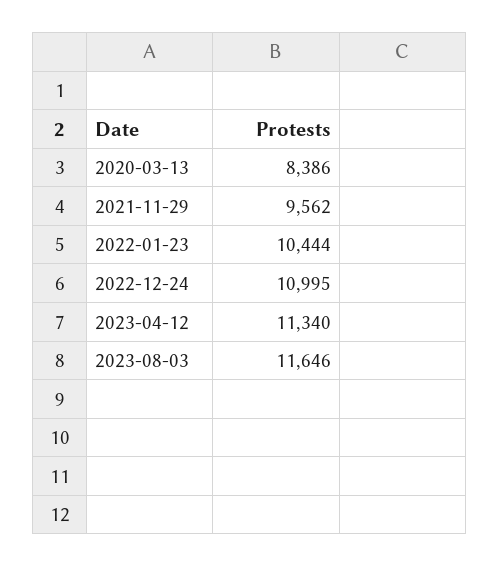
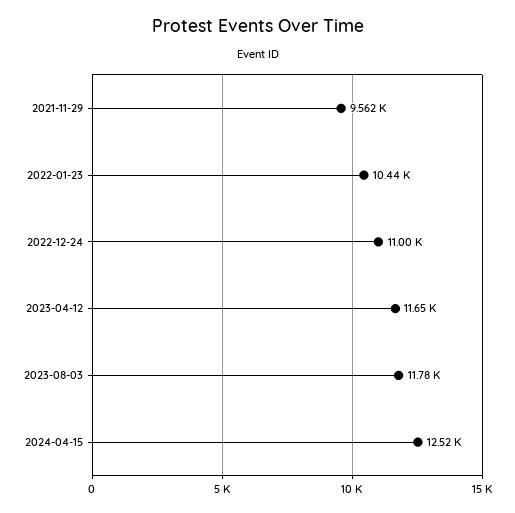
2020-03-13: 8386 -> none
2023-04-12: 11340 -> 11650
2023-08-03: 11646 -> 11780
2024-04-15: none -> 12520

